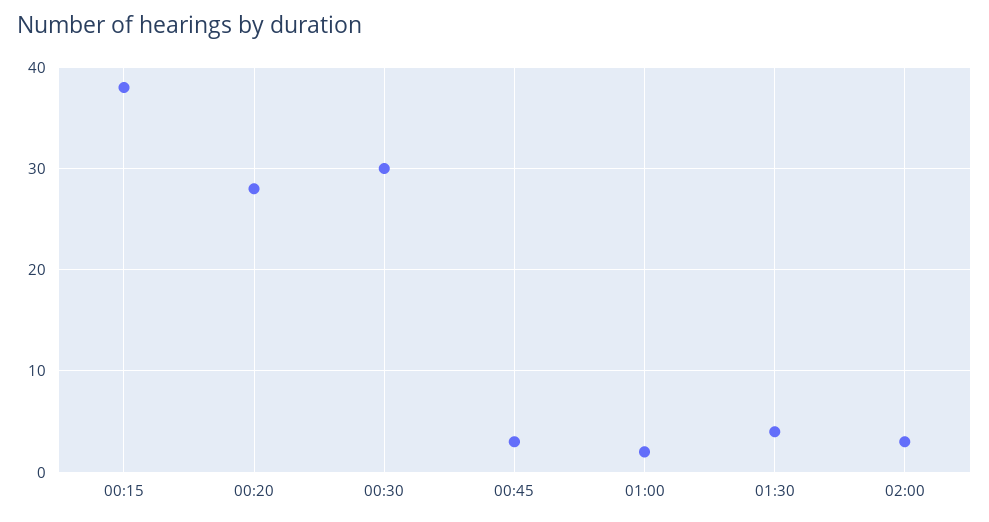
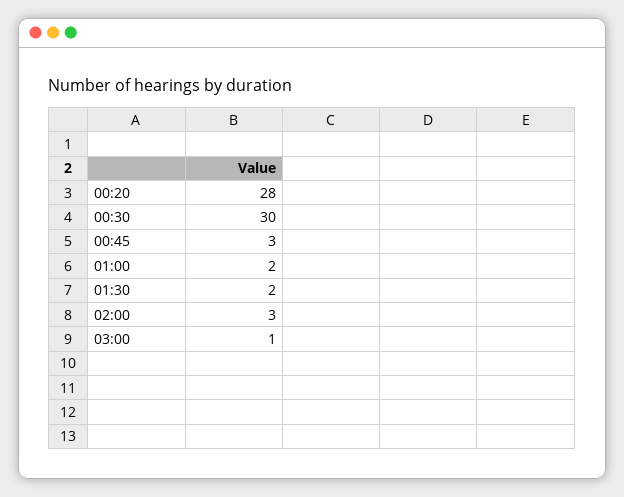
00:15: 38 -> none
01:30: 4 -> 2
03:00: none -> 1

